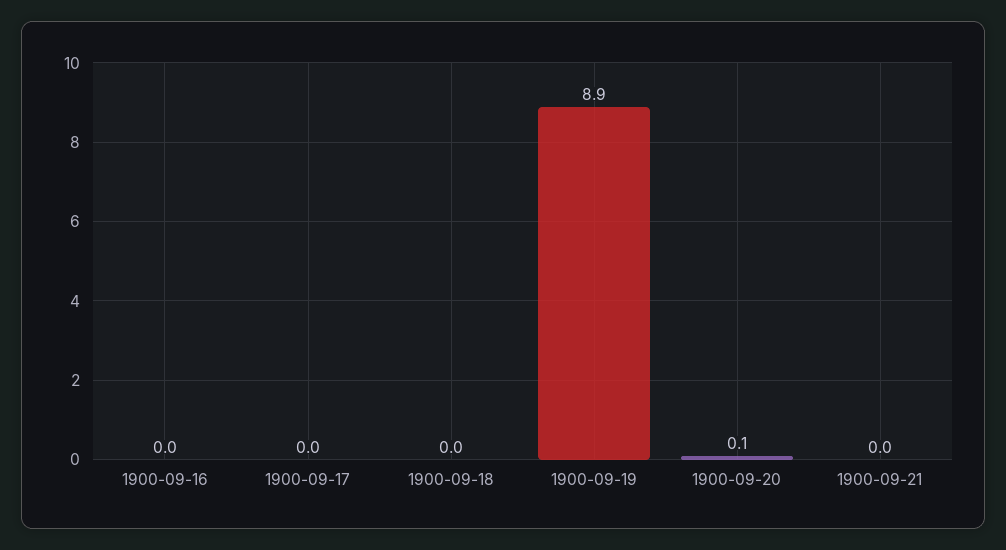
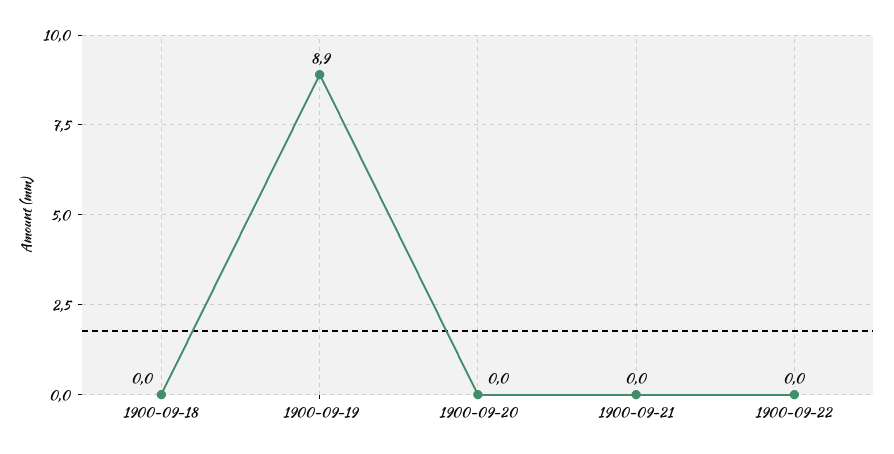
1900-09-16: 0 -> none
1900-09-17: 0 -> none
1900-09-20: 0.1 -> 0
1900-09-22: none -> 0

